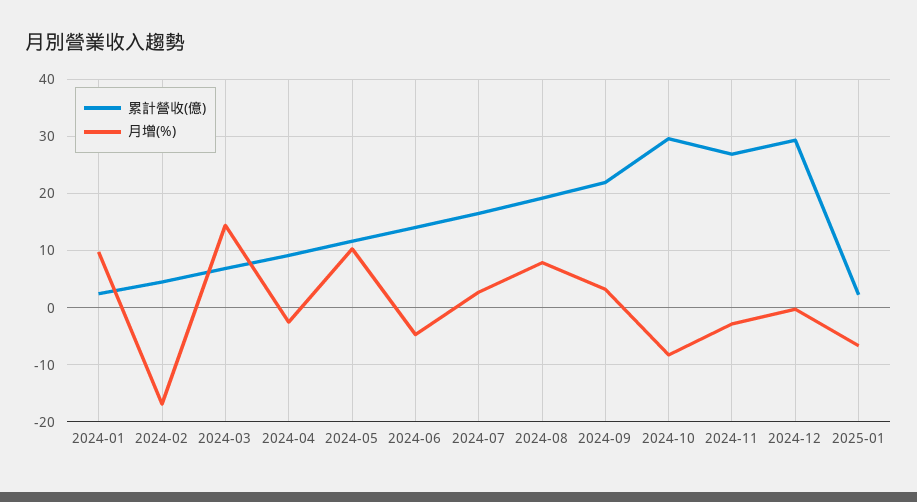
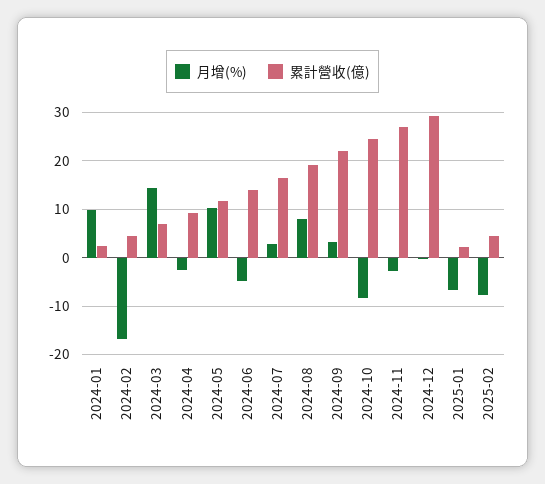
累計營收(億), 2024-10: 30 -> 24
月增(%), 2025-02: none -> -8
累計營收(億), 2025-02: none -> 4

